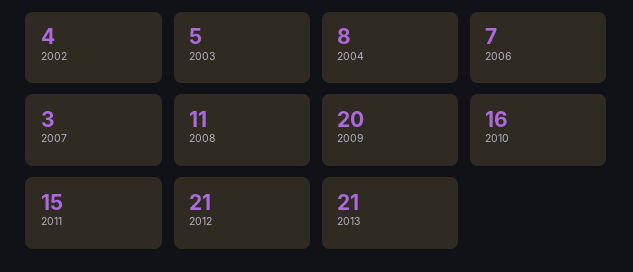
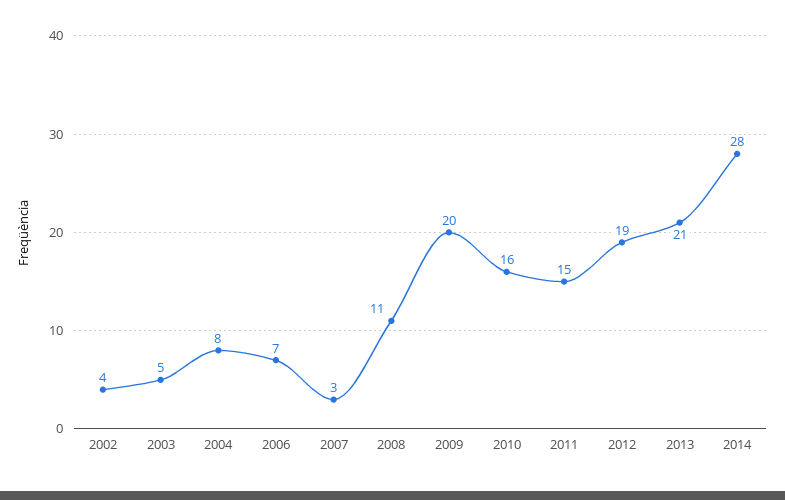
2012: 21 -> 19
2014: none -> 28

